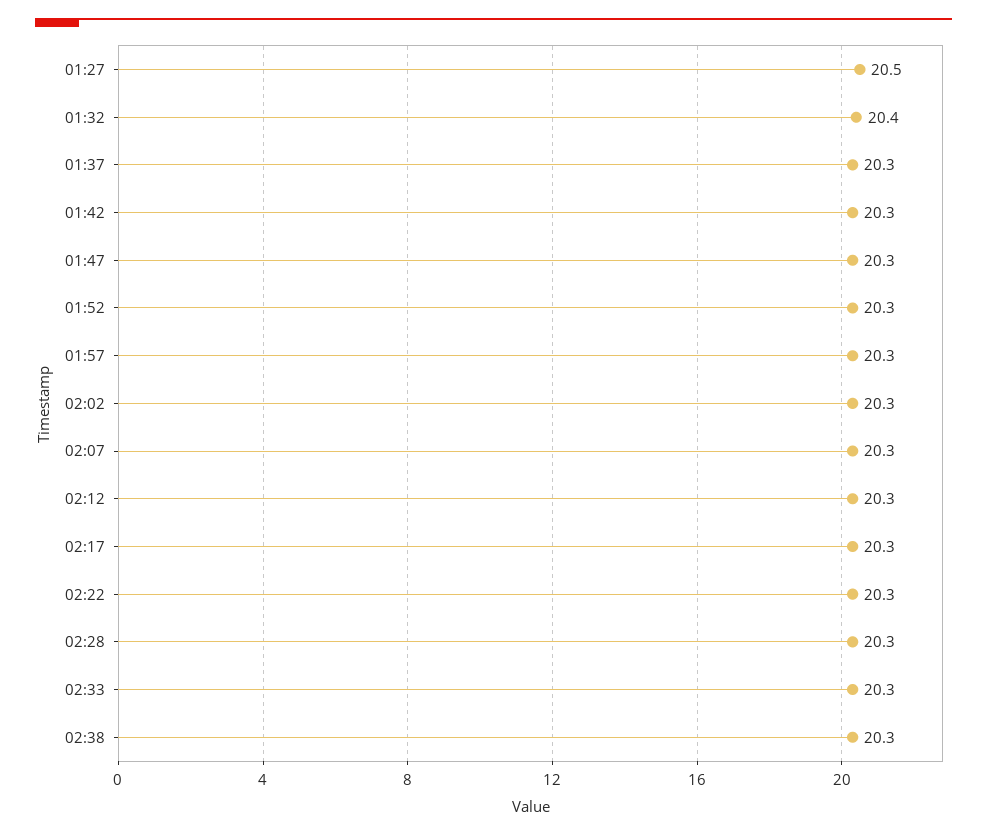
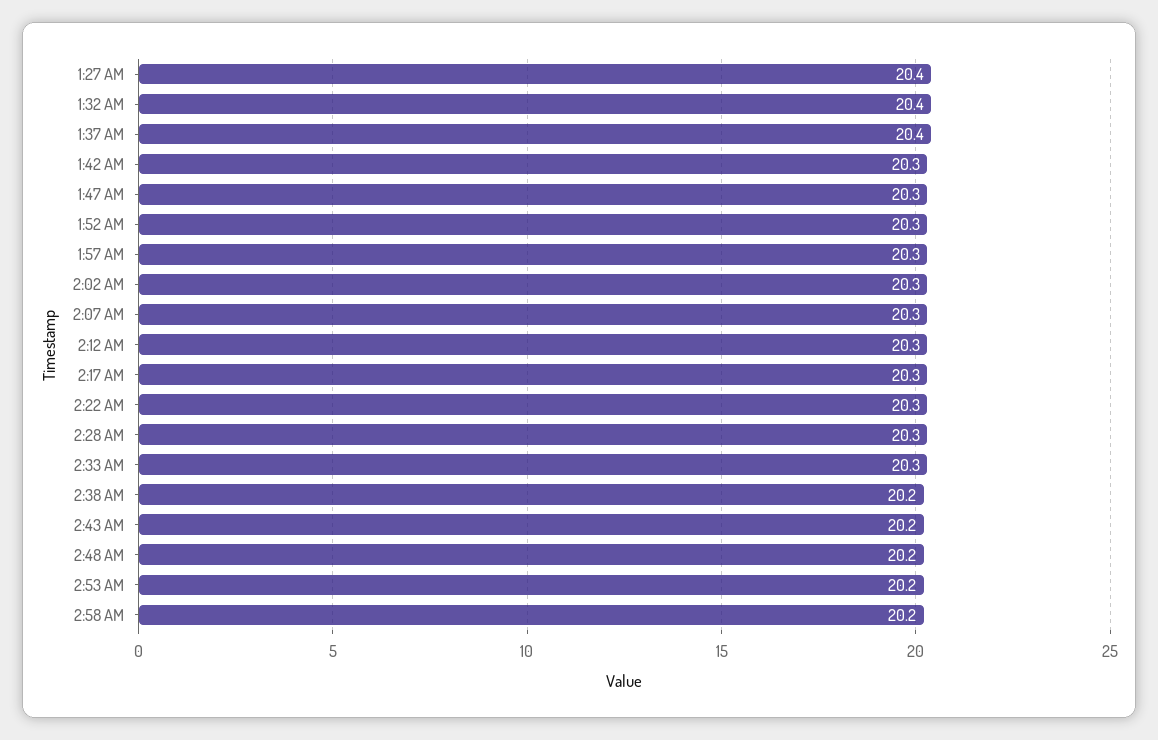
01:27: 20.5 -> 20.4
01:37: 20.3 -> 20.4
02:38: 20.3 -> 20.2
2:43 AM: none -> 20.2
2:48 AM: none -> 20.2
2:53 AM: none -> 20.2
2:58 AM: none -> 20.2

